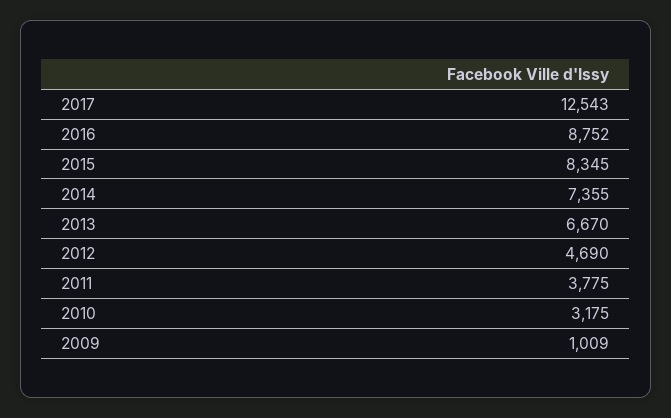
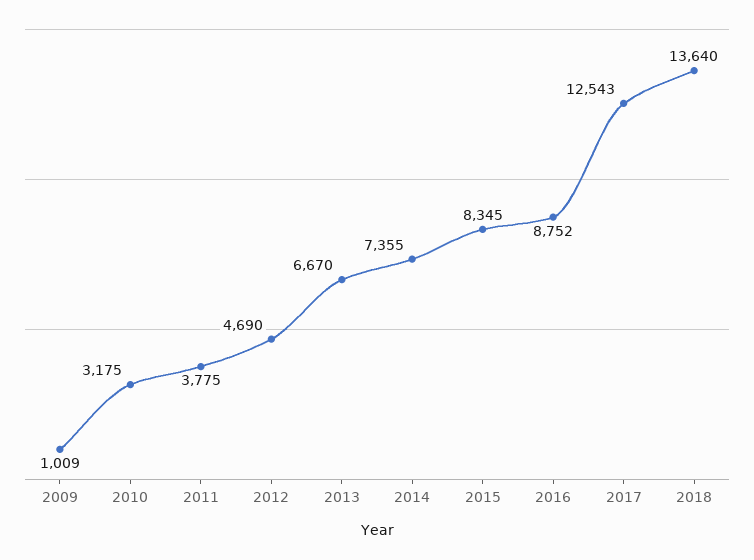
2018: none -> 13640

